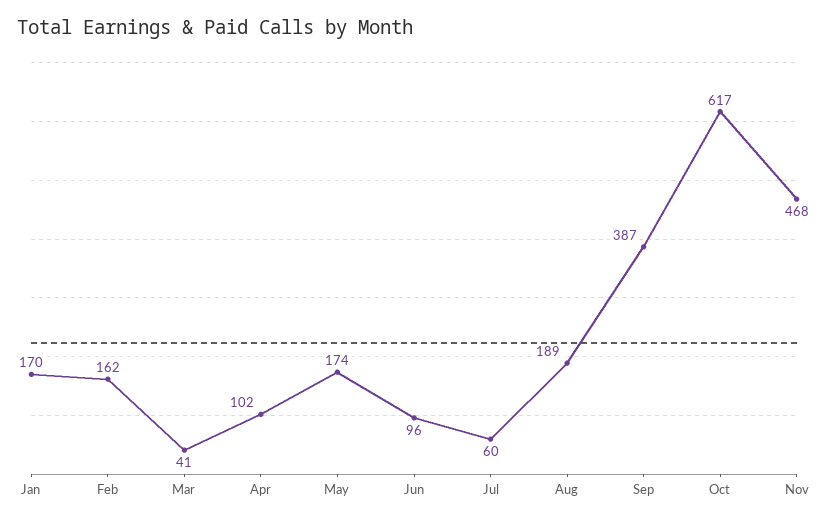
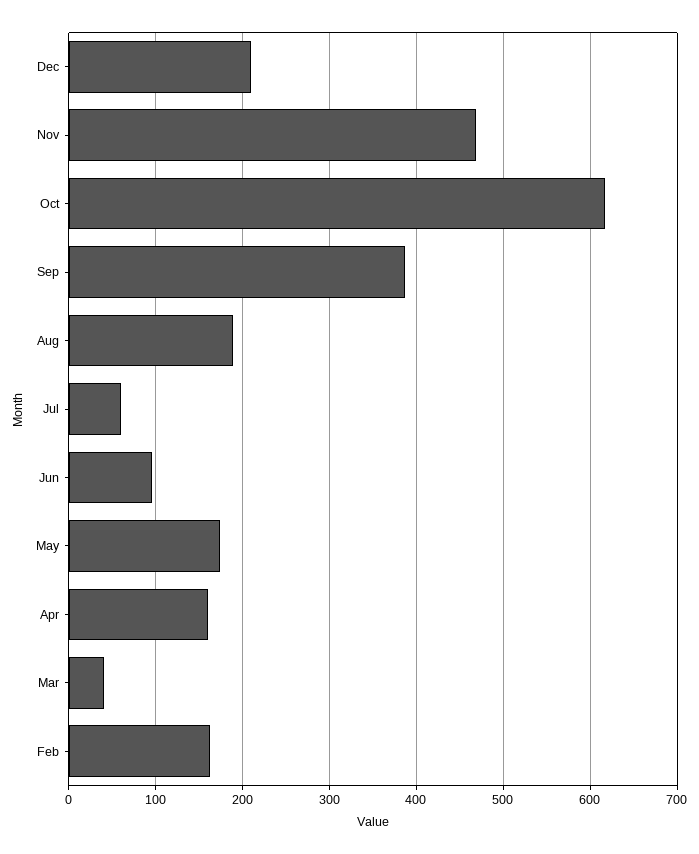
Jan: 170 -> none
Apr: 102 -> 160
Dec: none -> 210

